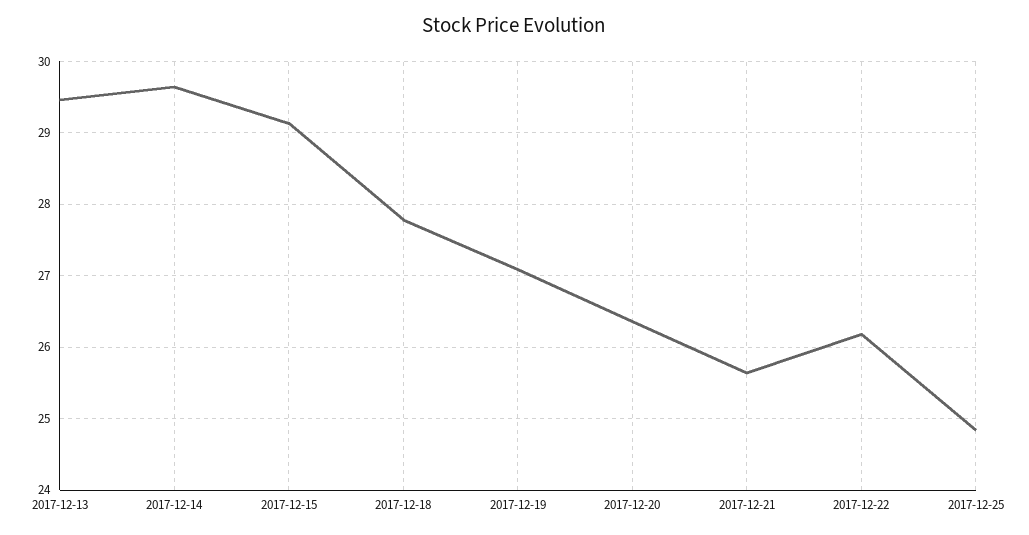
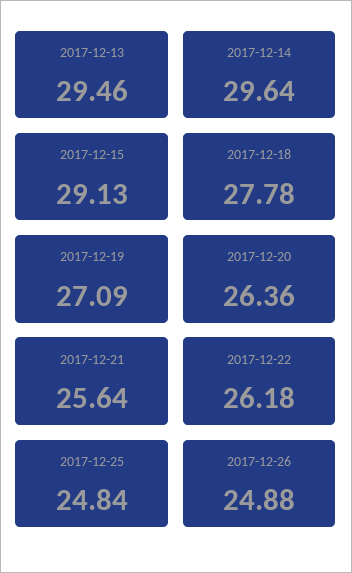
2017-12-26: none -> 24.88

